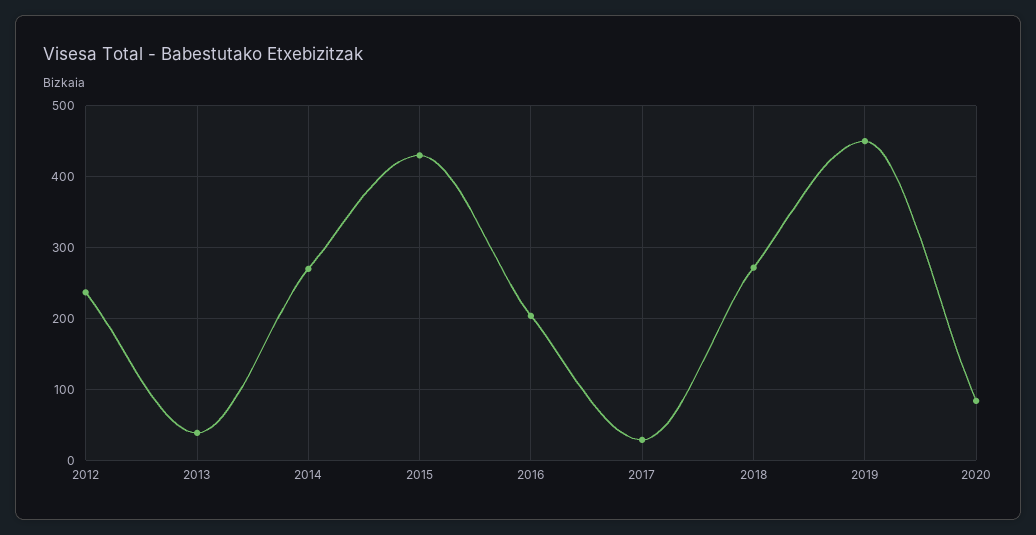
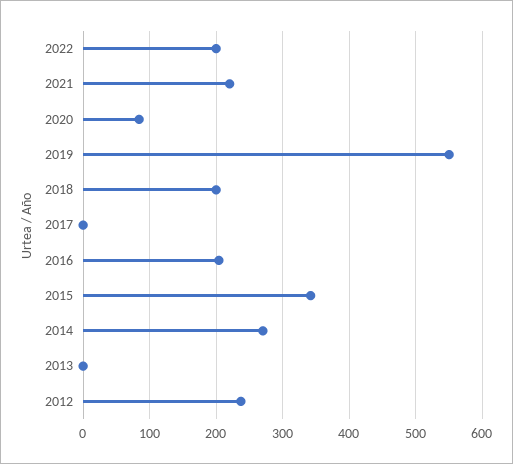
2013: 40 -> 0
2015: 430 -> 340
2017: 30 -> 0
2018: 270 -> 200
2019: 450 -> 550
2022: none -> 200
2021: none -> 220

